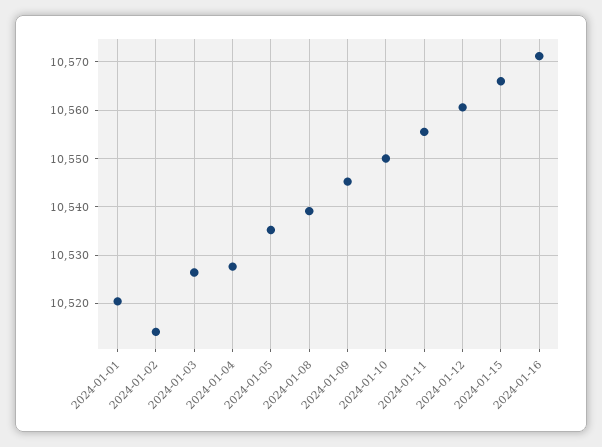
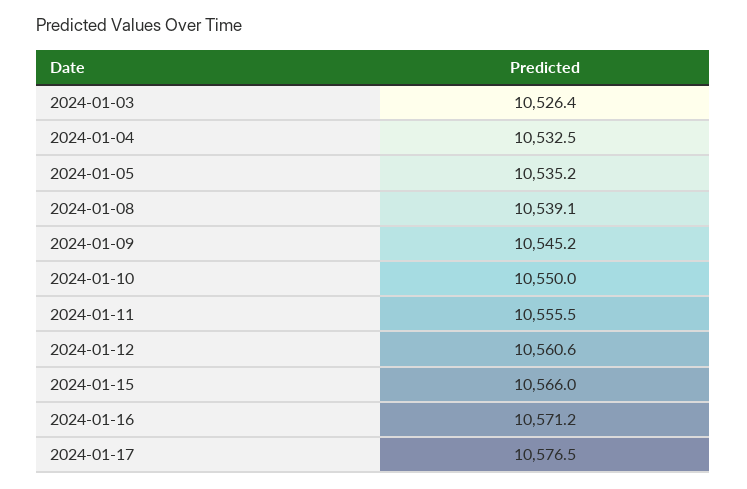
2024-01-01: 10520 -> none
2024-01-02: 10514 -> none
2024-01-04: 10528 -> 10532.5
2024-01-17: none -> 10576.5

